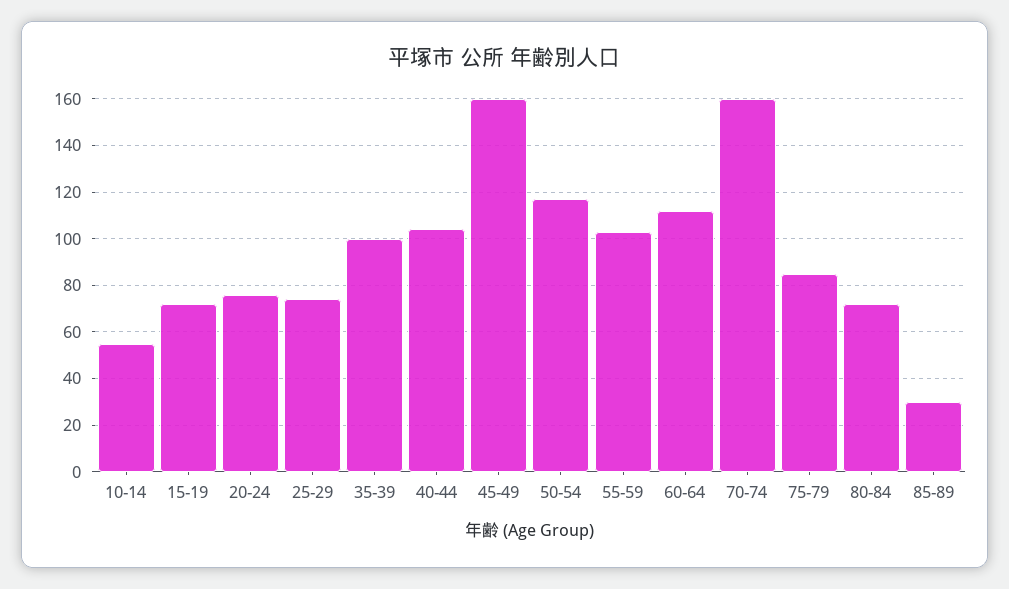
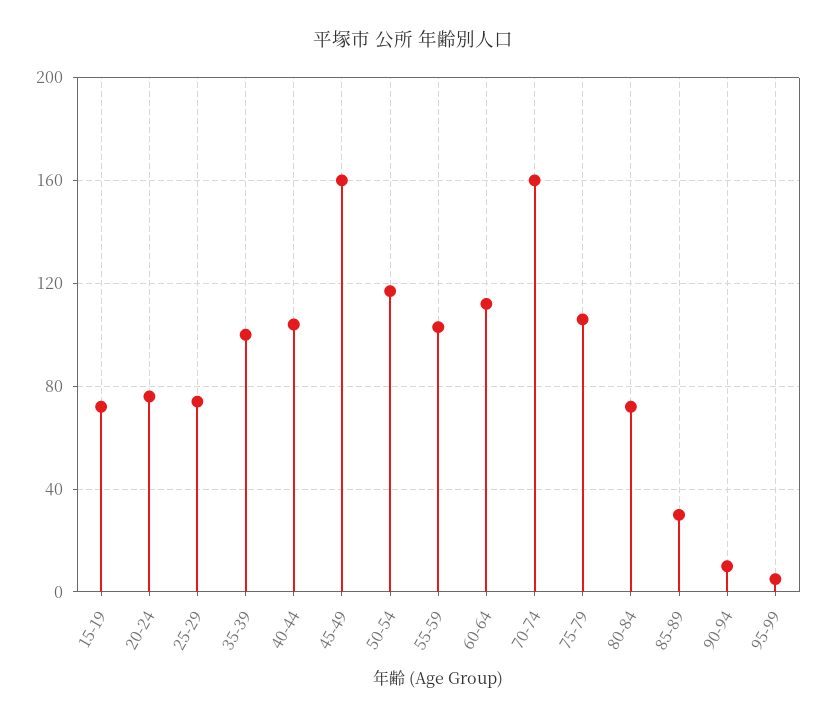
10-14: 55 -> none
75-79: 85 -> 105
90-94: none -> 10
95-99: none -> 5

